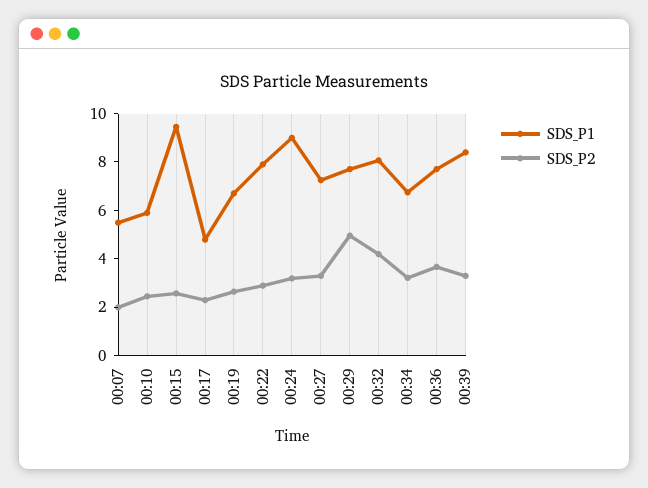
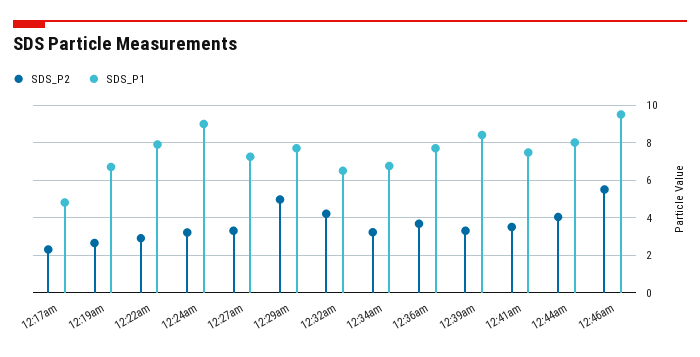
SDS_P1, 00:07: 5.5 -> none
SDS_P2, 00:07: 2 -> none
SDS_P1, 00:10: 6 -> none
SDS_P2, 00:10: 2.5 -> none
SDS_P1, 00:15: 9.5 -> none
SDS_P2, 00:15: 2.5 -> none
SDS_P1, 00:32: 8 -> 6.5
SDS_P2, 12:41am: none -> 3.5
SDS_P1, 12:41am: none -> 7.5
SDS_P2, 12:44am: none -> 4
SDS_P1, 12:44am: none -> 8
SDS_P2, 12:46am: none -> 5.5
SDS_P1, 12:46am: none -> 9.5

